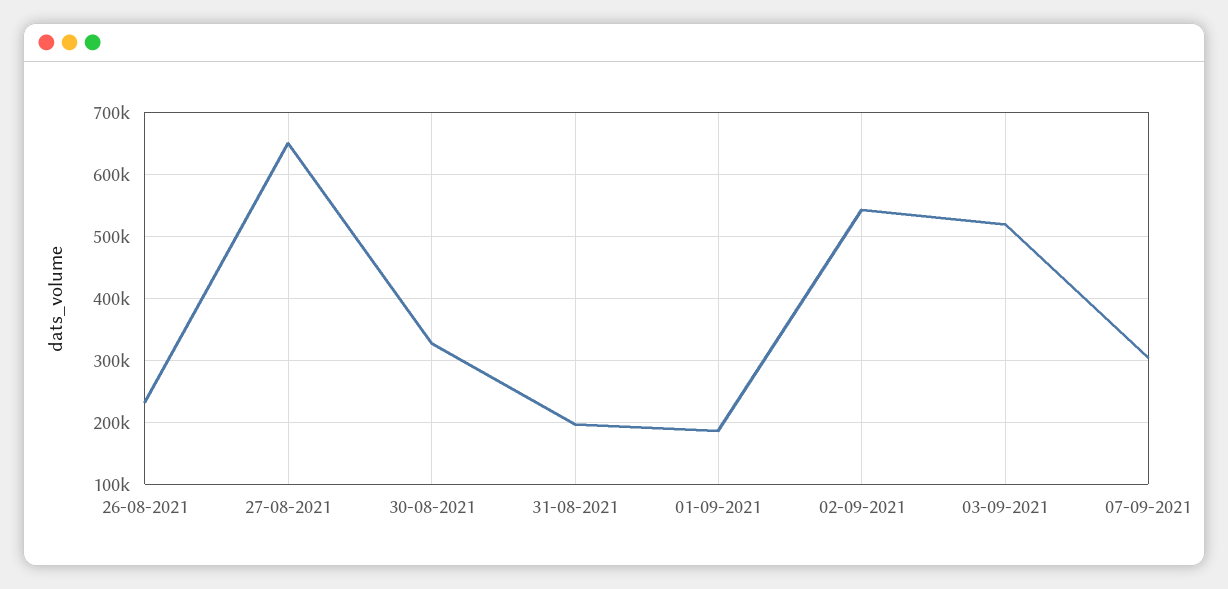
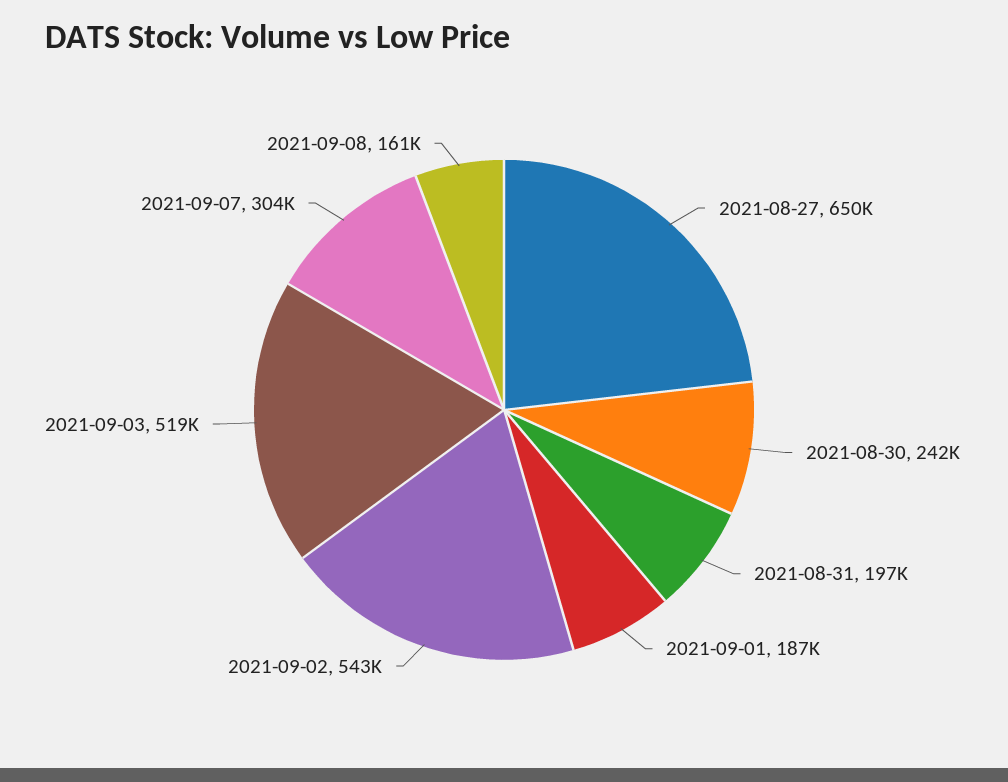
26-08-2021: 230000 -> none
30-08-2021: 330000 -> 242000
2021-09-08: none -> 161000

